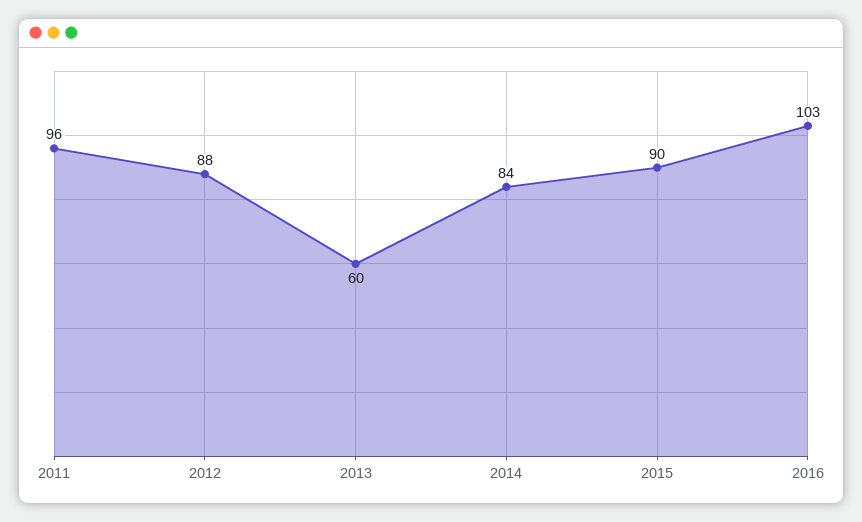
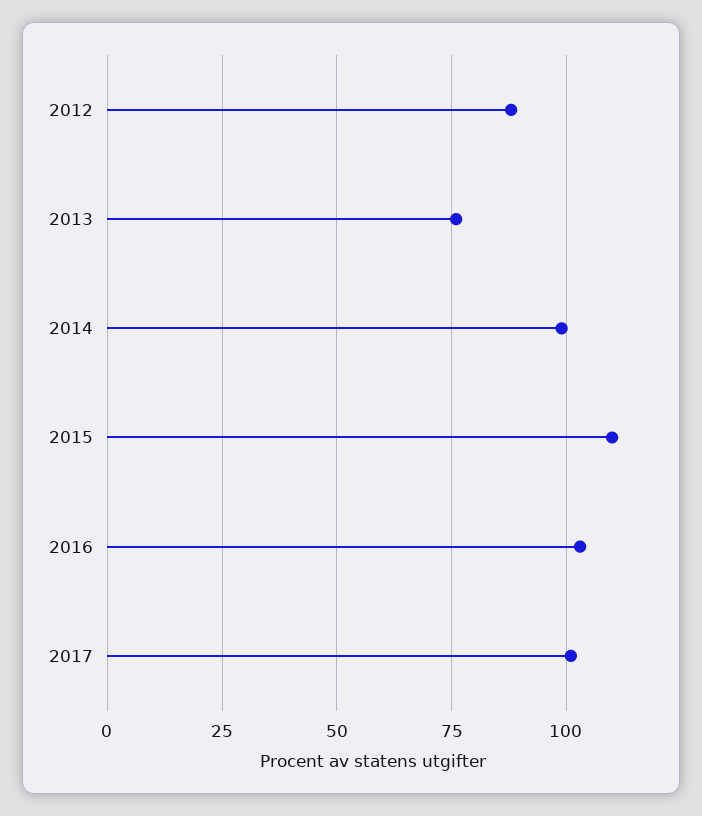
2011: 96 -> none
2013: 60 -> 75
2014: 84 -> 100
2015: 90 -> 110
2017: none -> 100

